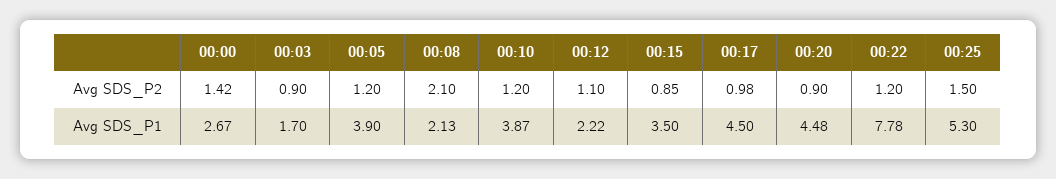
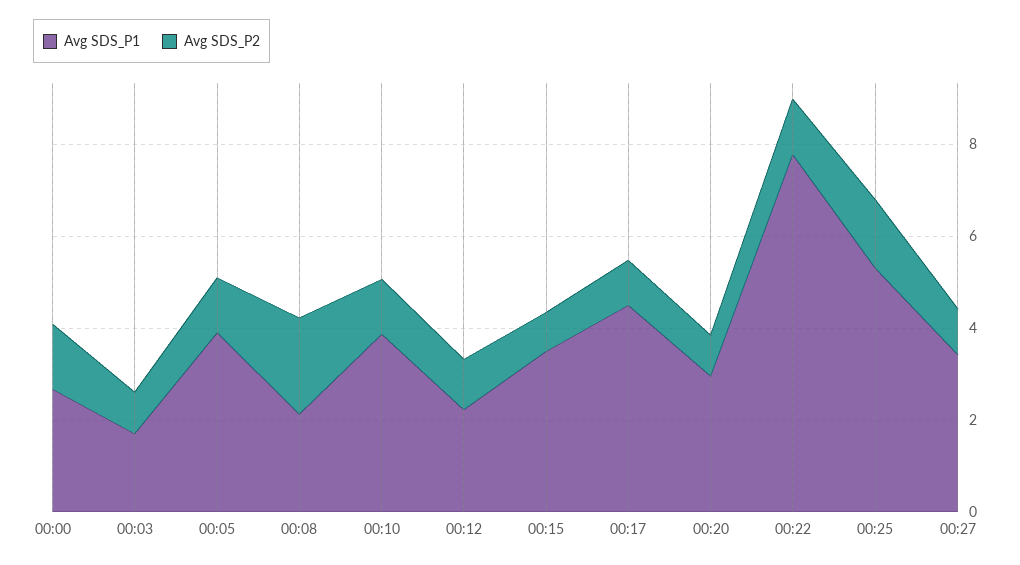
Avg SDS_P1, 00:20: 4.48 -> 3
Avg SDS_P1, 00:27: none -> 3.5
Avg SDS_P2, 00:27: none -> 1

